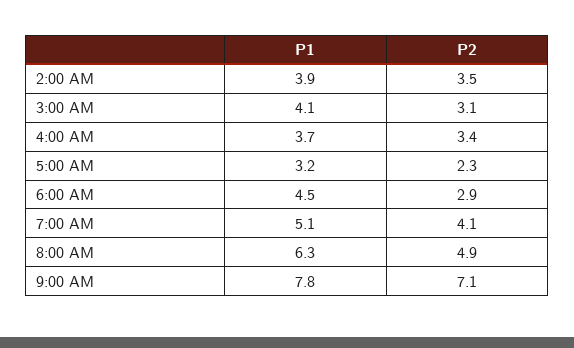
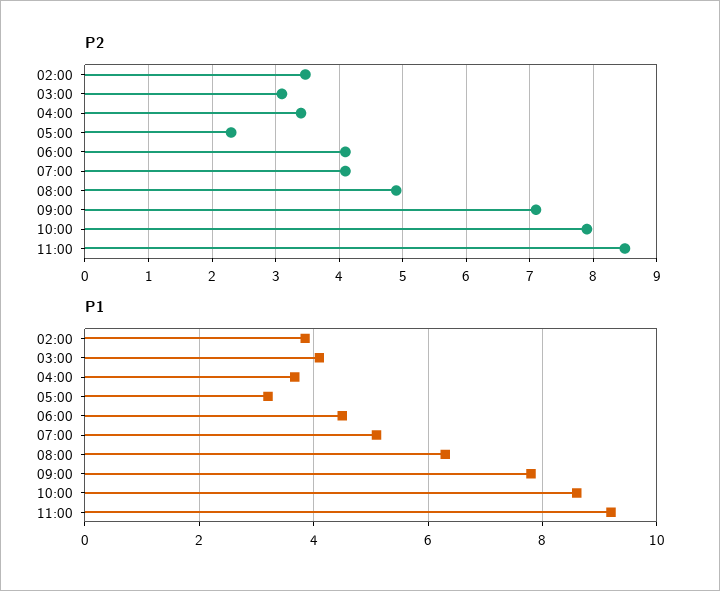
P2, 6:00 AM: 2.9 -> 4.1
P2, 10:00: none -> 7.9
P2, 11:00: none -> 8.5
P1, 10:00: none -> 8.6
P1, 11:00: none -> 9.2

